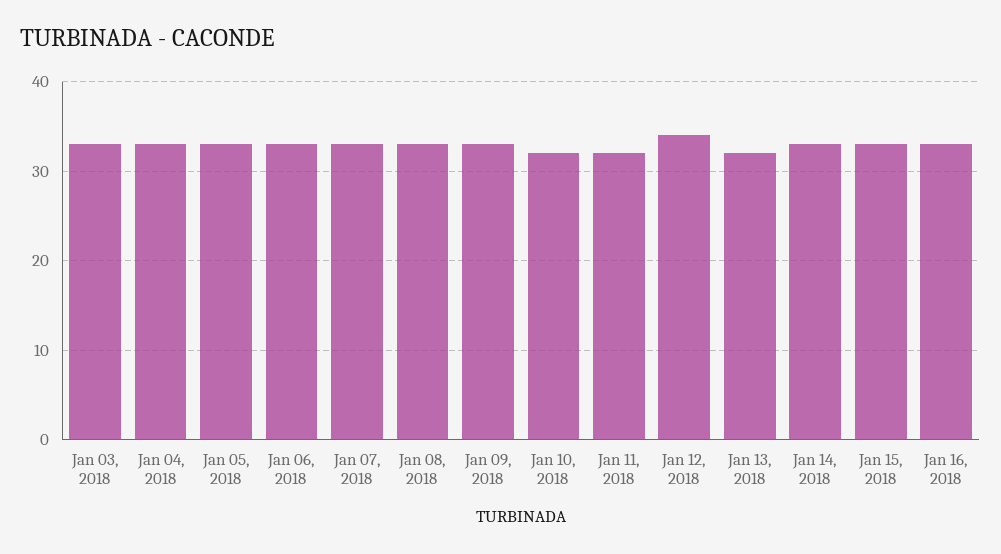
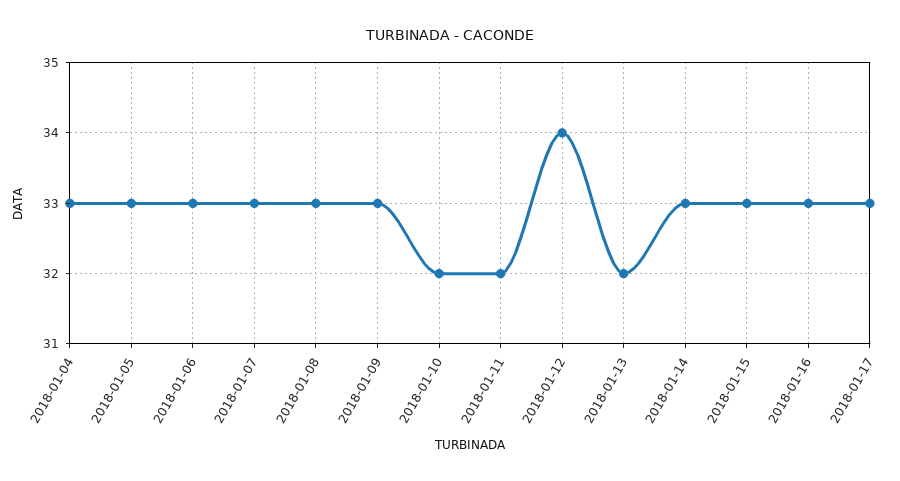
Jan 03, 2018: 33 -> none
2018-01-17: none -> 33

